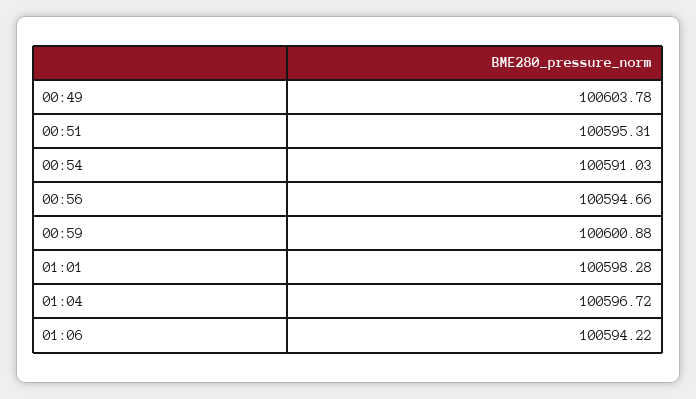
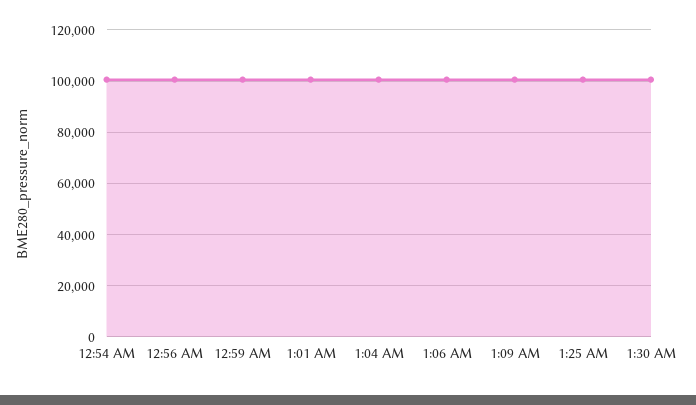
00:49: 100603.78 -> none
00:51: 100595.31 -> none
1:09 AM: none -> 100000
1:25 AM: none -> 100000
1:30 AM: none -> 100000

